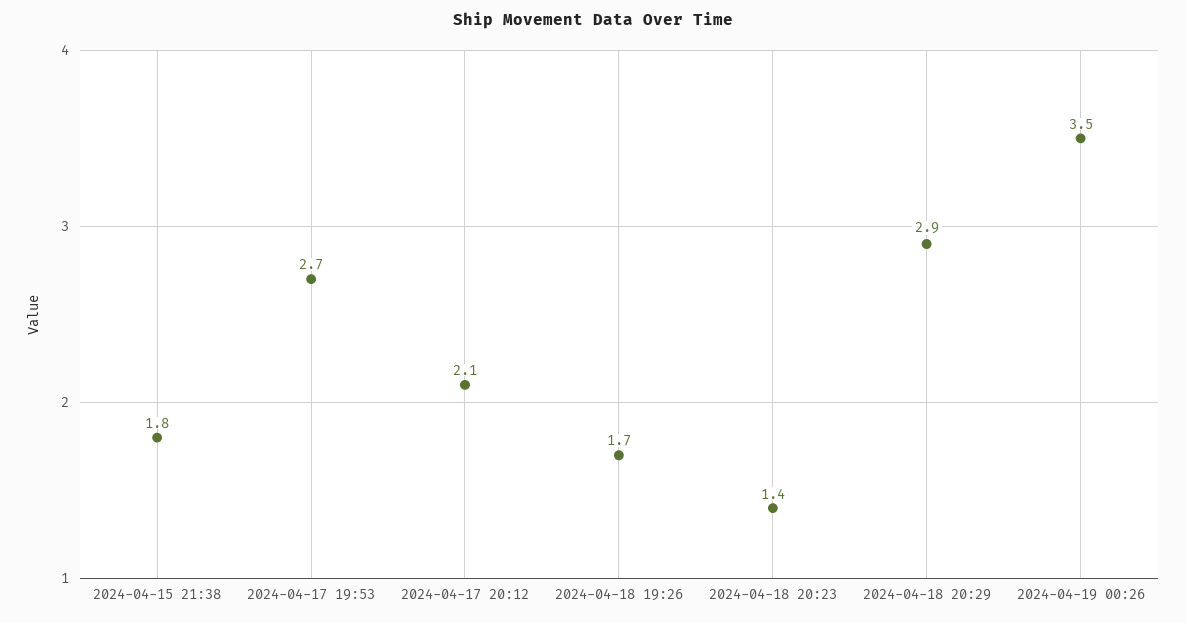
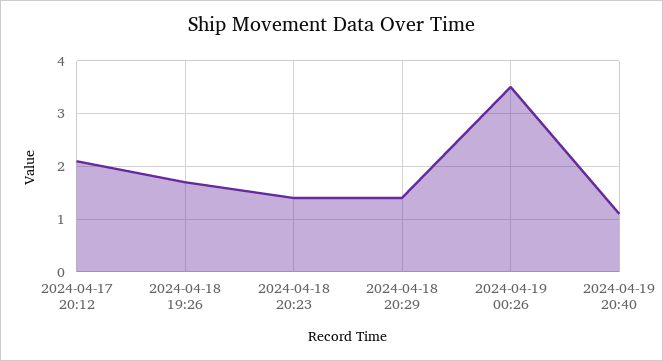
2024-04-15 21:38: 1.8 -> none
2024-04-17 19:53: 2.7 -> none
2024-04-18 20:29: 2.9 -> 1.5
2024-04-19 20:40: none -> 1

